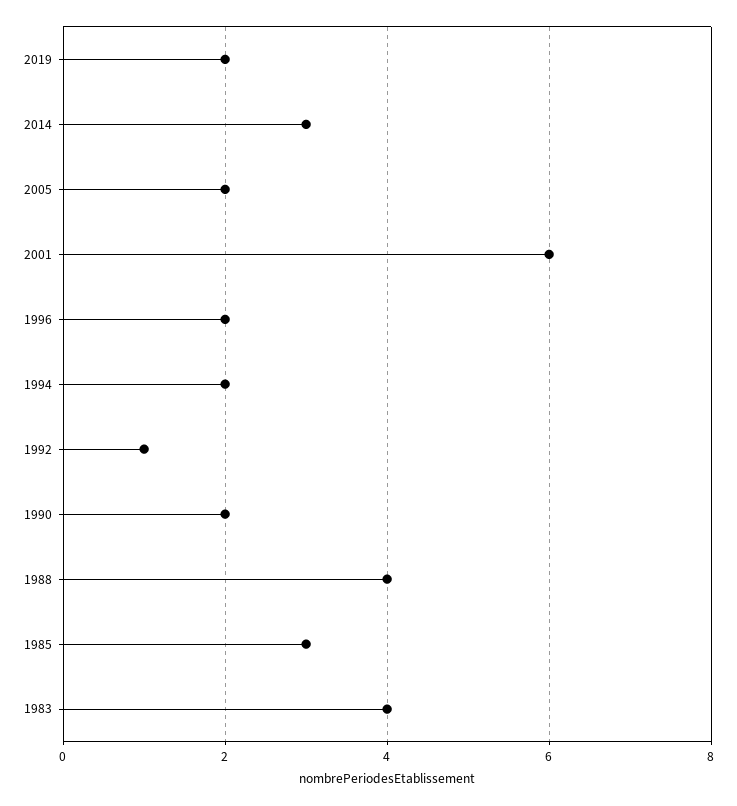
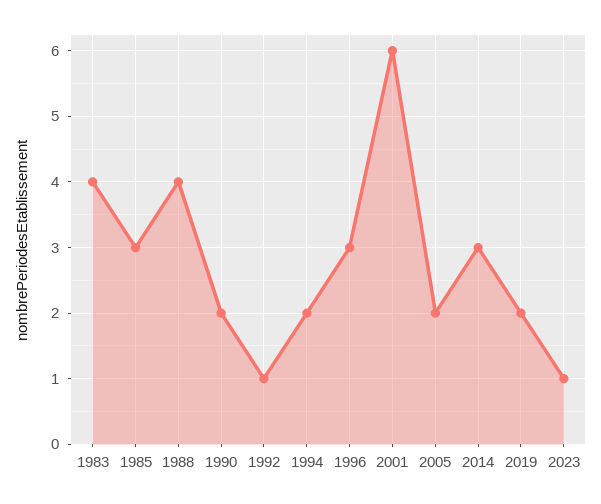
1996: 2 -> 3
2023: none -> 1

